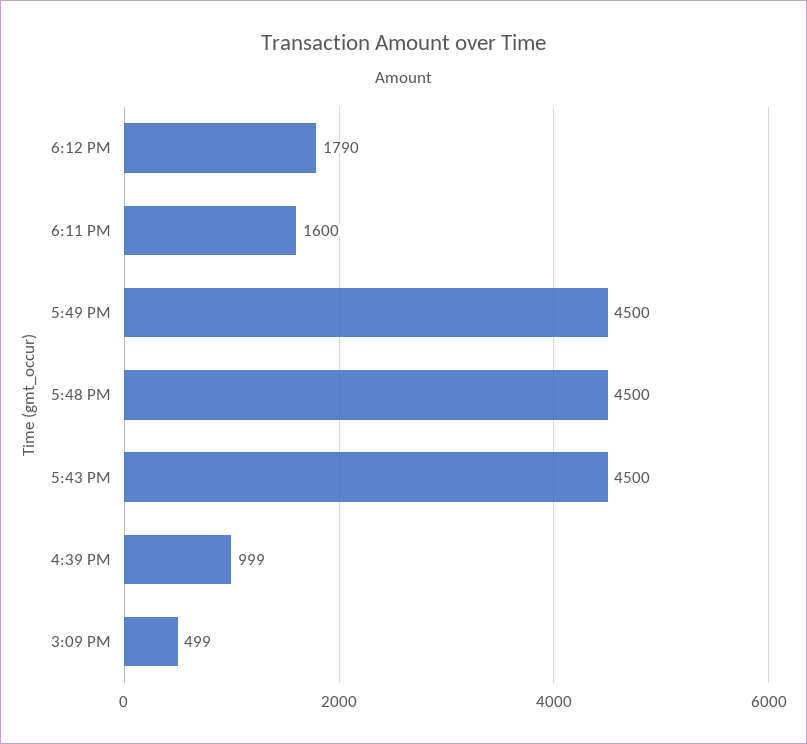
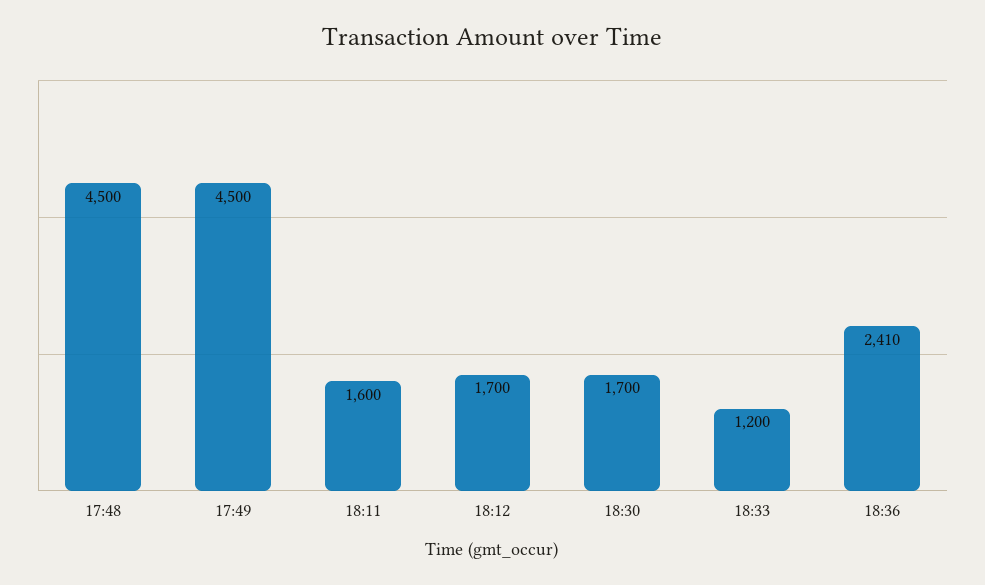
6:12 PM: 1790 -> 1700
5:43 PM: 4500 -> none
4:39 PM: 999 -> none
3:09 PM: 499 -> none
18:30: none -> 1700
18:33: none -> 1200
18:36: none -> 2410

